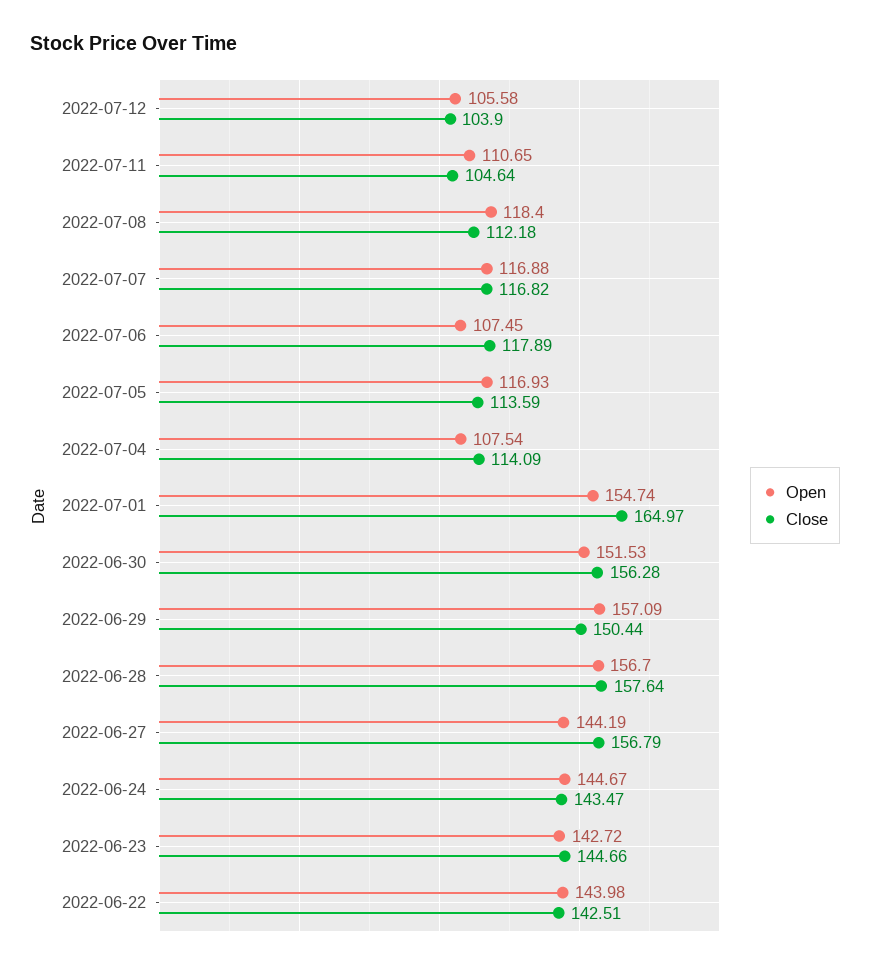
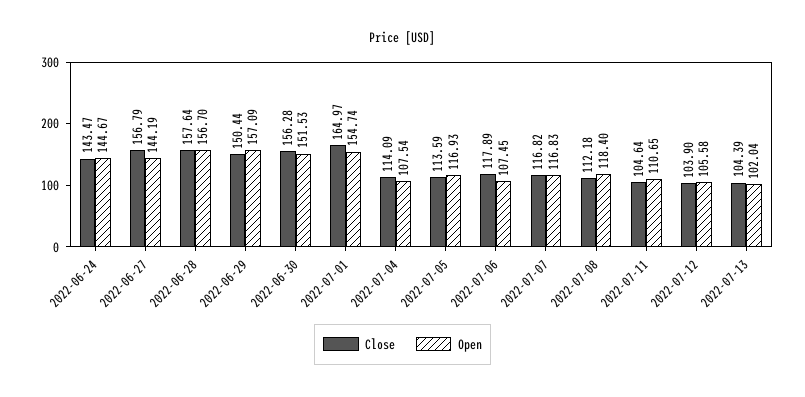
Open, 2022-07-07: 116.88 -> 116.83
Open, 2022-06-23: 142.72 -> none
Close, 2022-06-23: 144.66 -> none
Open, 2022-06-22: 143.98 -> none
Close, 2022-06-22: 142.51 -> none
Close, 2022-07-13: none -> 104.39
Open, 2022-07-13: none -> 102.04

